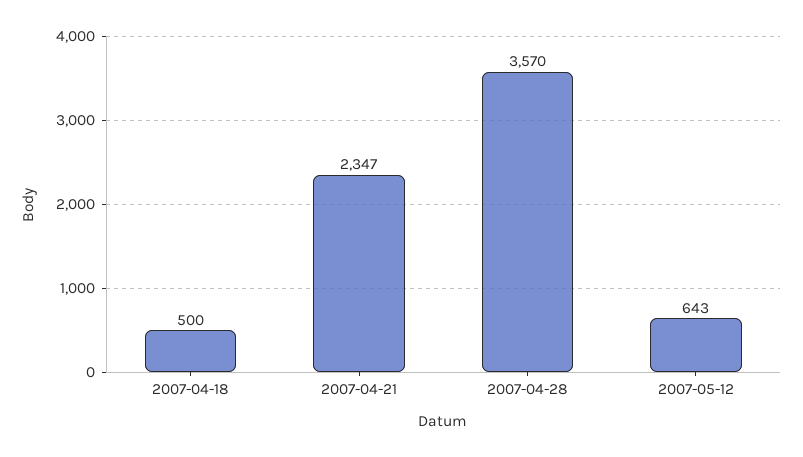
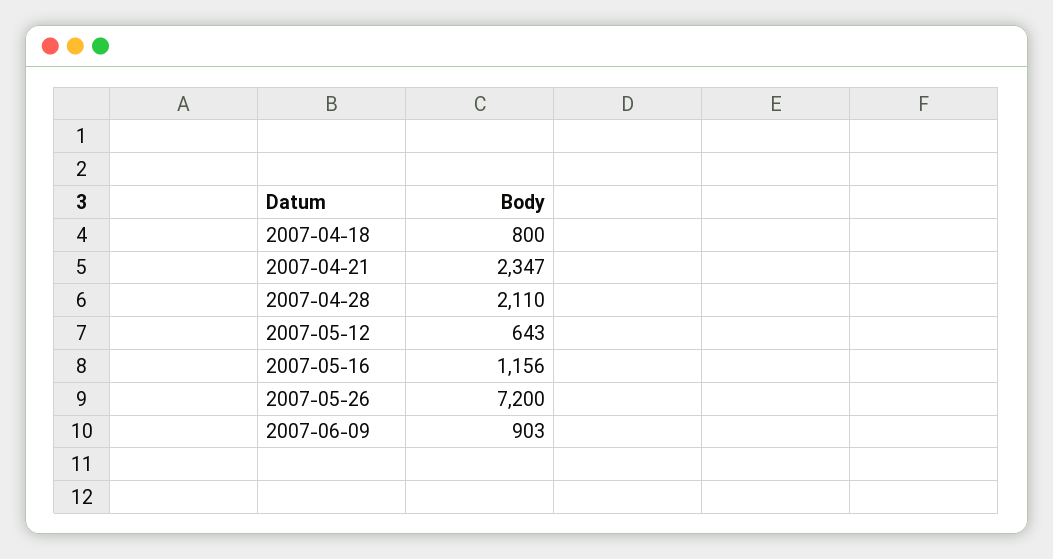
2007-04-18: 500 -> 800
2007-04-28: 3570 -> 2110
2007-05-16: none -> 1156
2007-05-26: none -> 7200
2007-06-09: none -> 903

